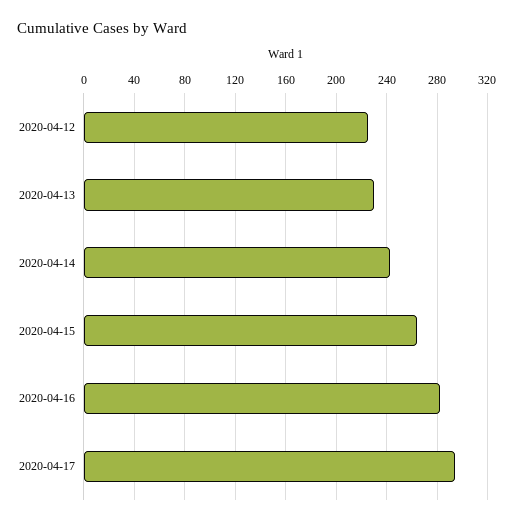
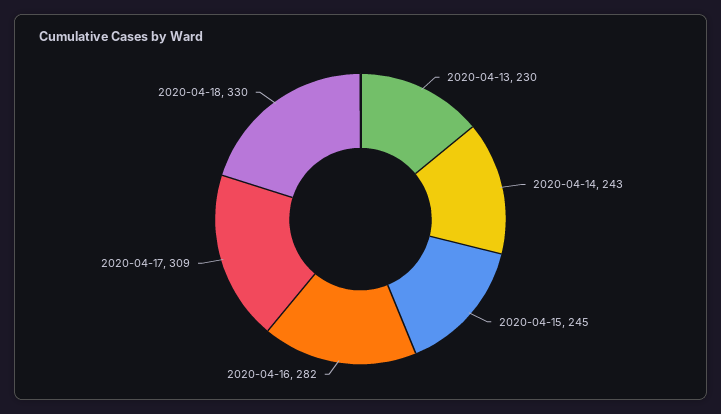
2020-04-12: 225 -> none
2020-04-15: 265 -> 245
2020-04-17: 295 -> 309
2020-04-18: none -> 330

